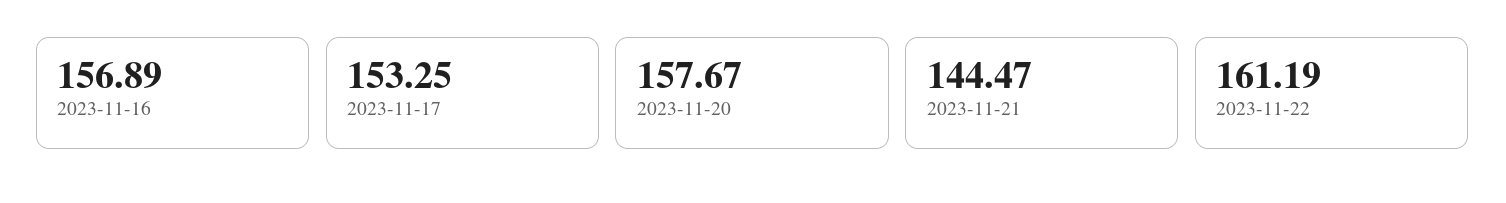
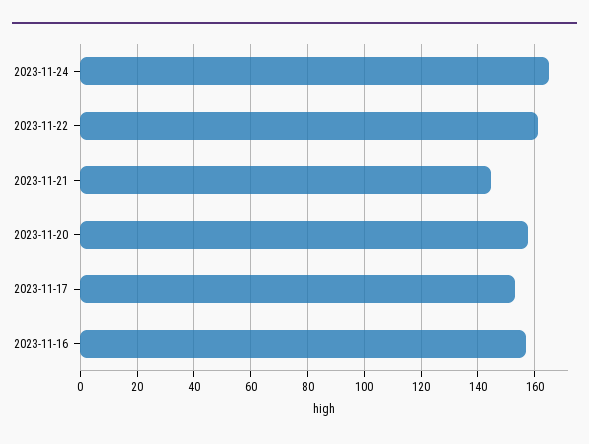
2023-11-24: none -> 165

